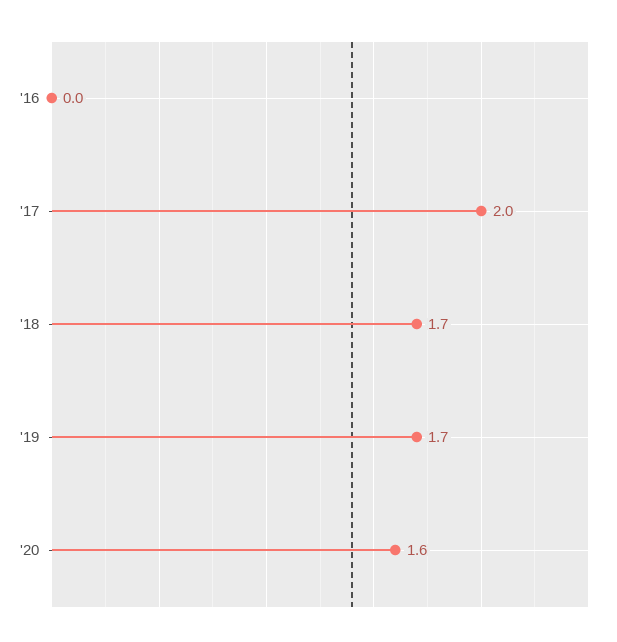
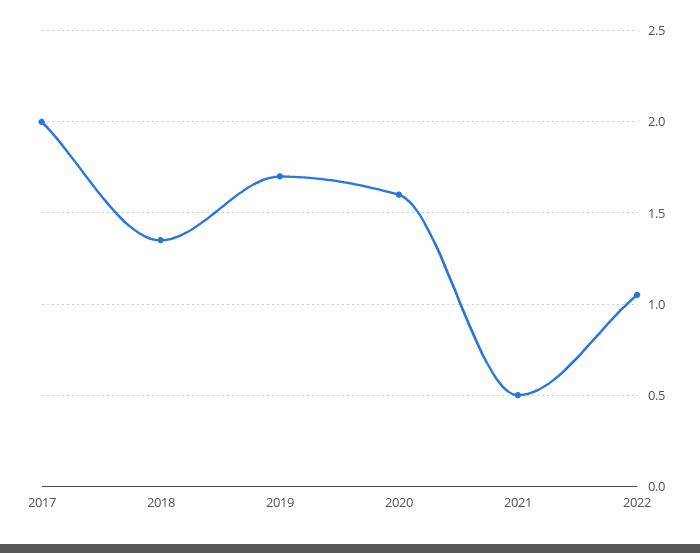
'16: 0 -> none
'18: 1.7 -> 1.35
2021: none -> 0.5
2022: none -> 1.05

